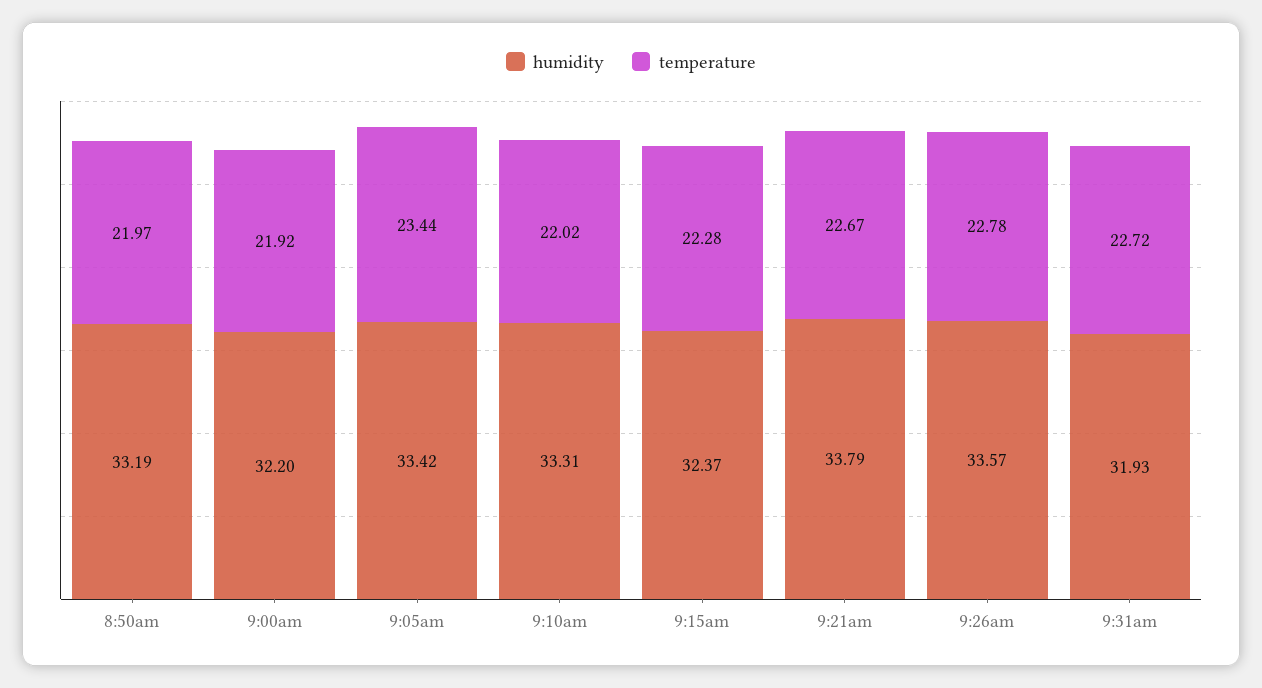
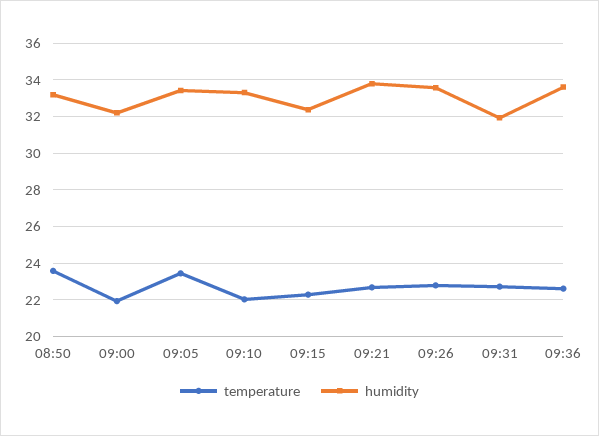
temperature, 8:50am: 21.97 -> 23.5
temperature, 09:36: none -> 22.5
humidity, 09:36: none -> 33.5

